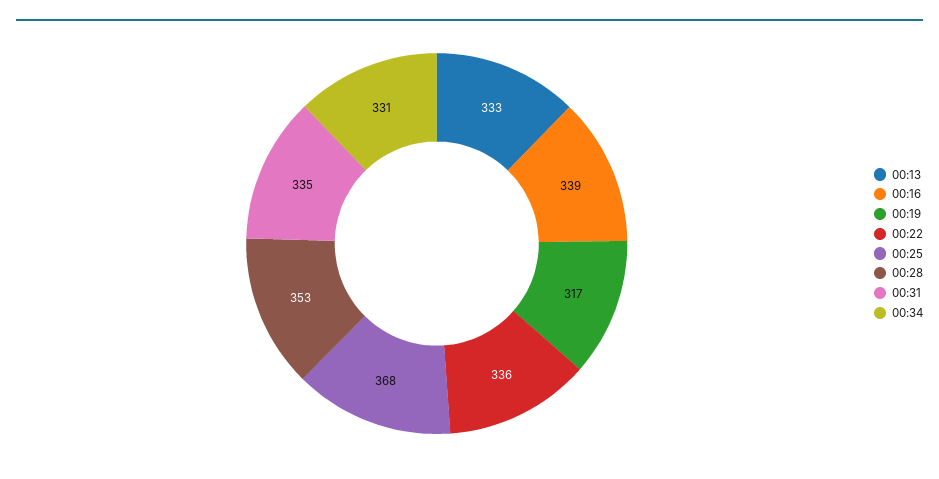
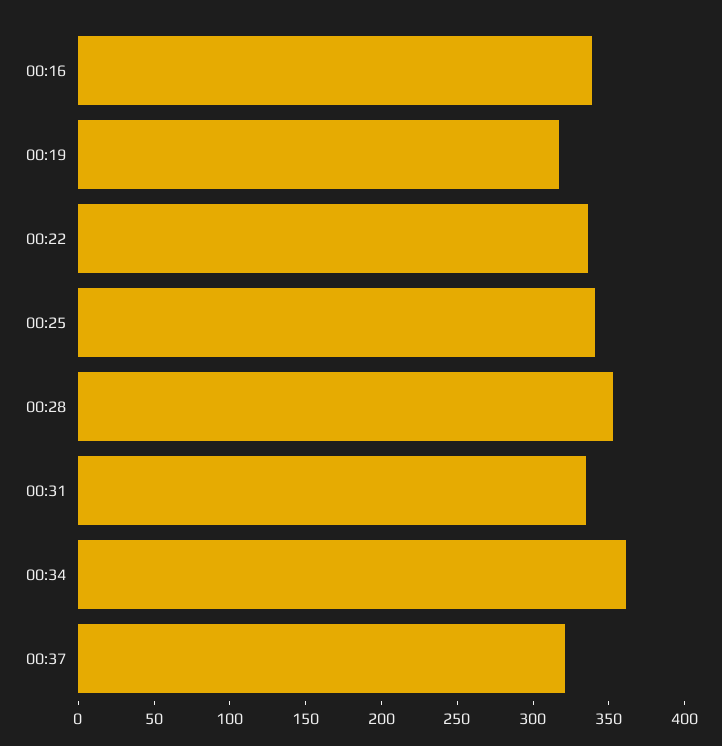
00:13: 333 -> none
00:25: 368 -> 340
00:34: 331 -> 360
00:37: none -> 320

